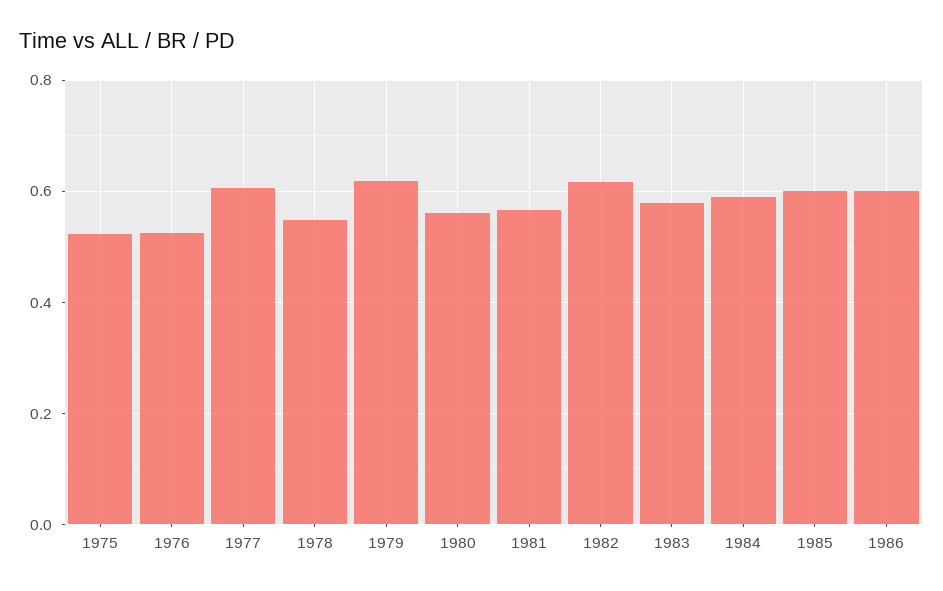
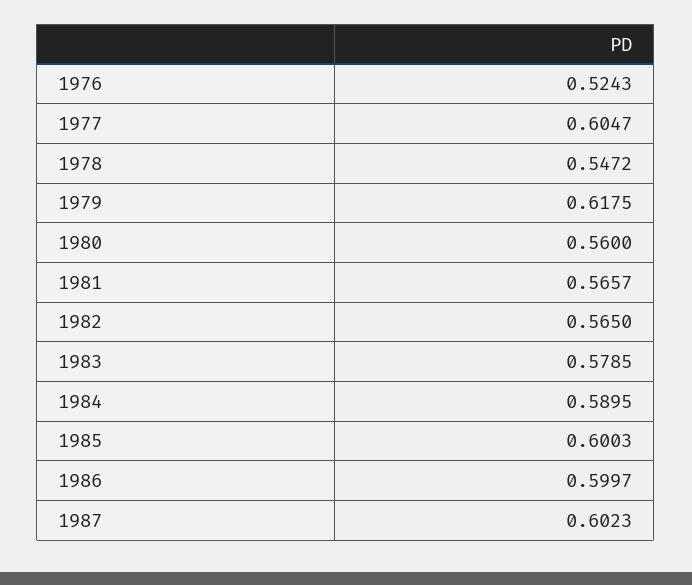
1975: 0.52 -> none
1982: 0.62 -> 0.565
1987: none -> 0.6023

